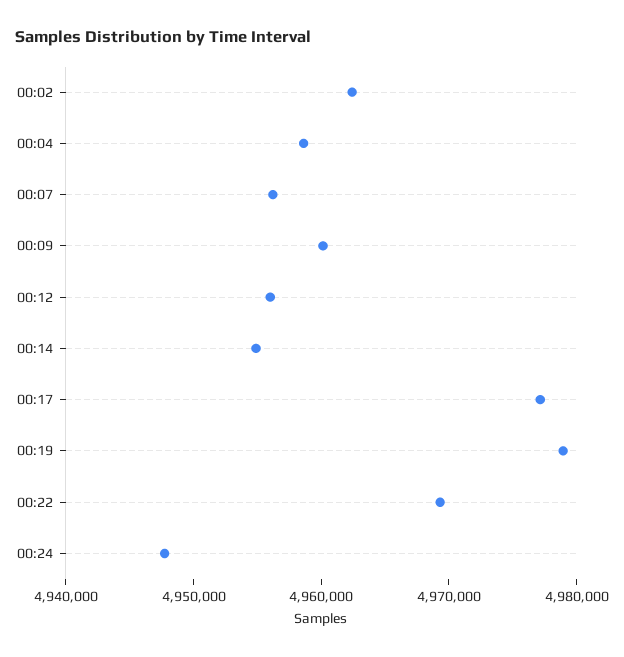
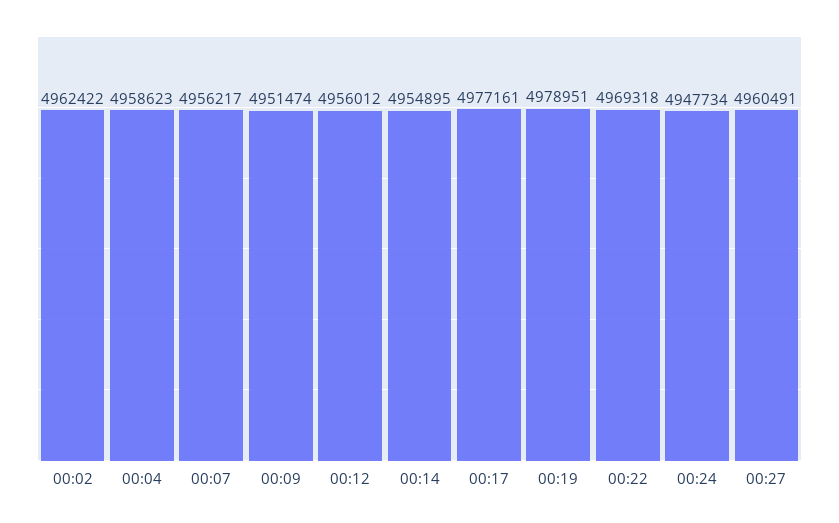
00:09: 4960000 -> 4951474
00:27: none -> 4960491

